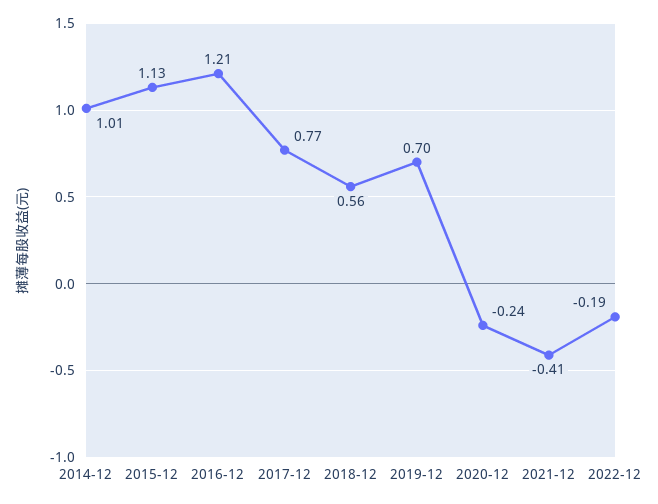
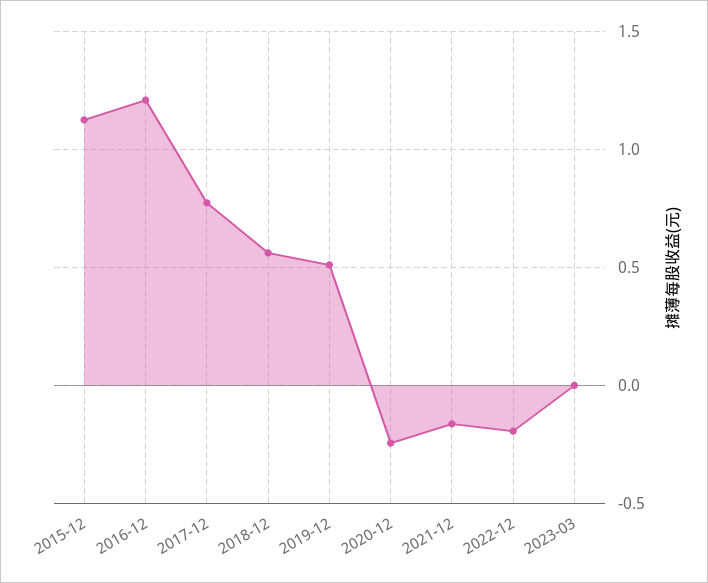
2014-12: 1.01 -> none
2019-12: 0.7 -> 0.5
2021-12: -0.41 -> -0.15
2023-03: none -> 0

